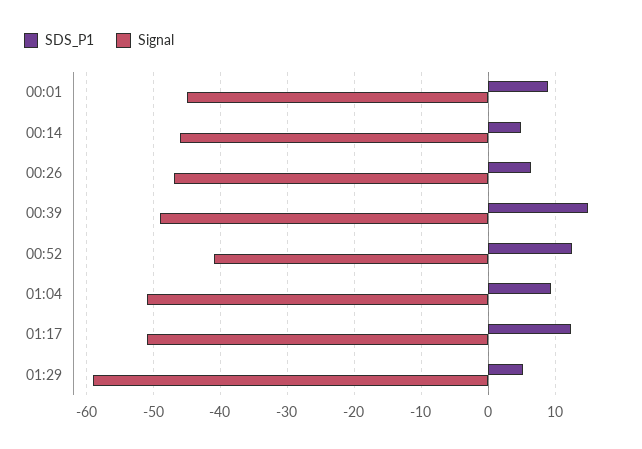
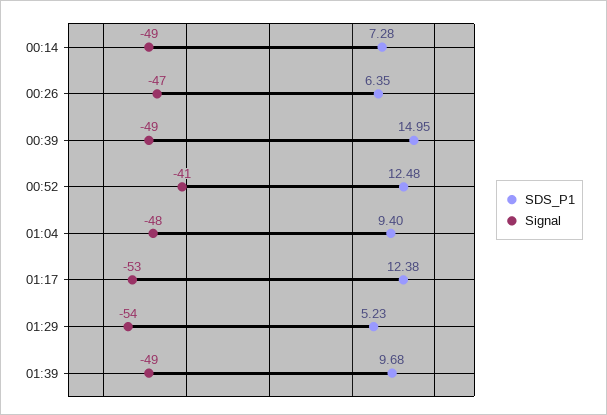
SDS_P1, 00:01: 9 -> none
Signal, 00:01: -45 -> none
SDS_P1, 00:14: 5 -> 7.28
Signal, 00:14: -46 -> -49
Signal, 01:04: -51 -> -48
Signal, 01:17: -51 -> -53
Signal, 01:29: -59 -> -54
SDS_P1, 01:39: none -> 9.68
Signal, 01:39: none -> -49

